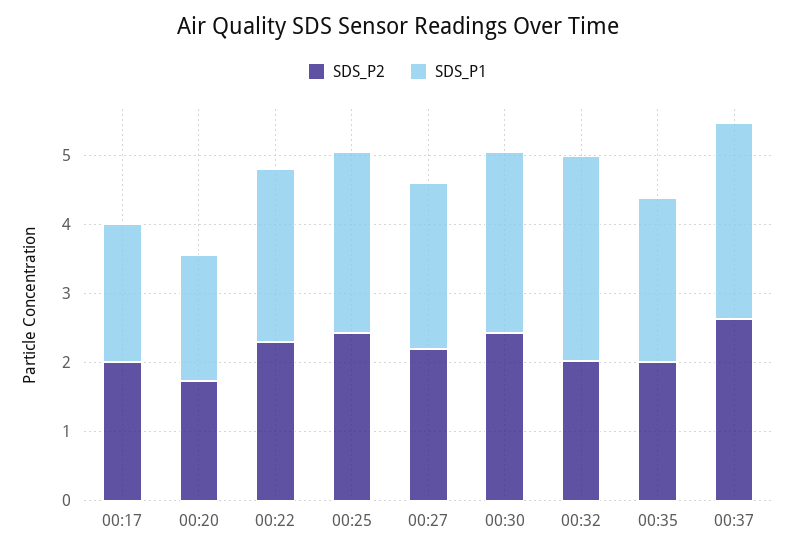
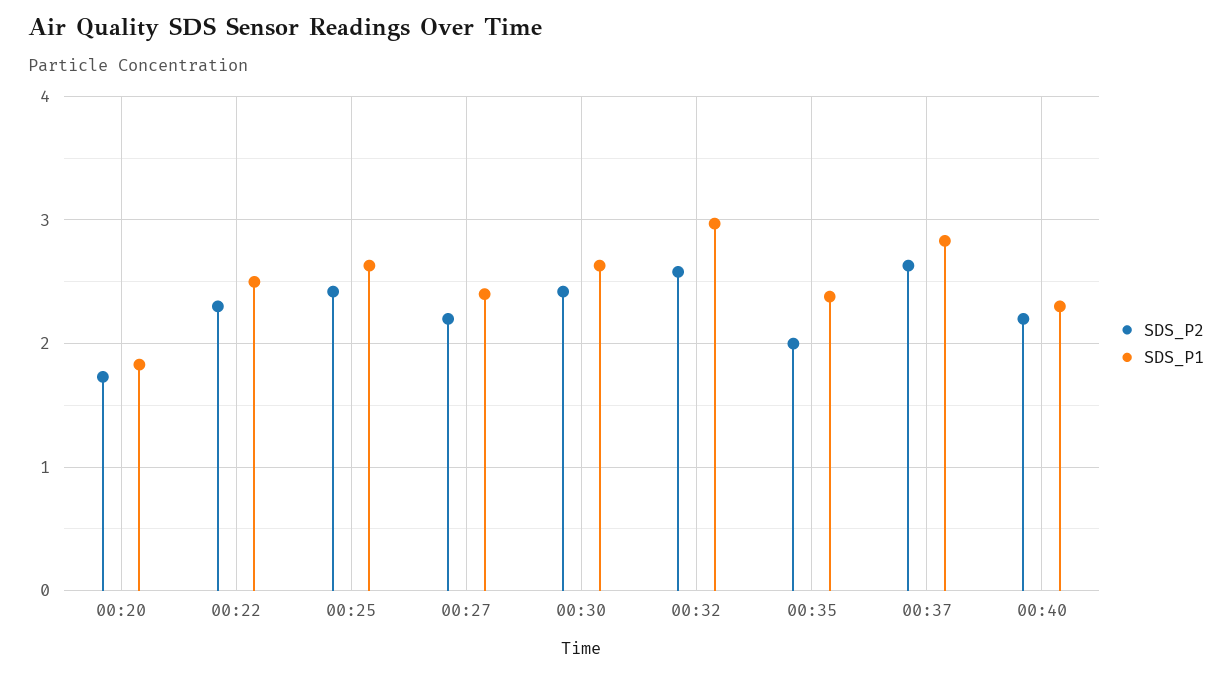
SDS_P2, 00:17: 2 -> none
SDS_P1, 00:17: 2 -> none
SDS_P2, 00:32: 2 -> 2.6
SDS_P2, 00:40: none -> 2.2
SDS_P1, 00:40: none -> 2.3

